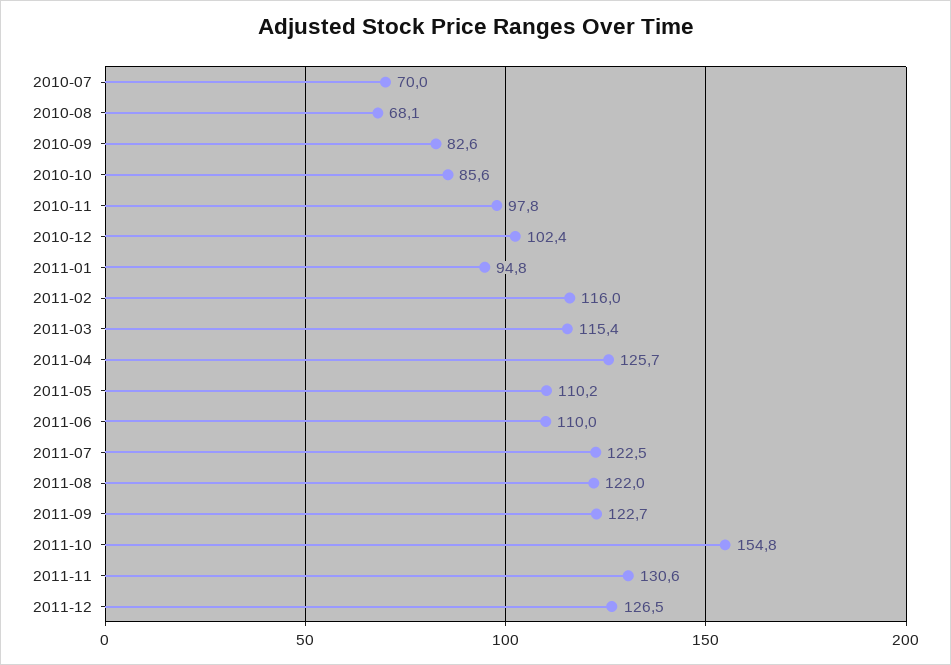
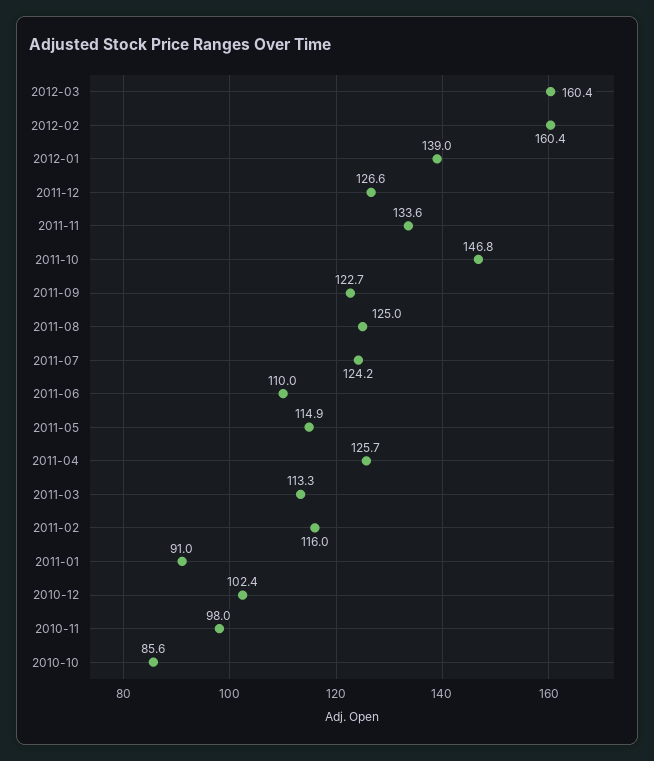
2010-07: 70 -> none
2010-08: 68.1 -> none
2010-09: 82.6 -> none
2010-11: 97.8 -> 98
2011-01: 94.8 -> 91
2011-03: 115.4 -> 113.3
2011-05: 110.2 -> 114.9
2011-07: 122.5 -> 124.2
2011-08: 122 -> 125
2011-10: 154.8 -> 146.8
2011-11: 130.6 -> 133.6
2011-12: 126.5 -> 126.6
2012-03: none -> 160.4
2012-02: none -> 160.4
2012-01: none -> 139

